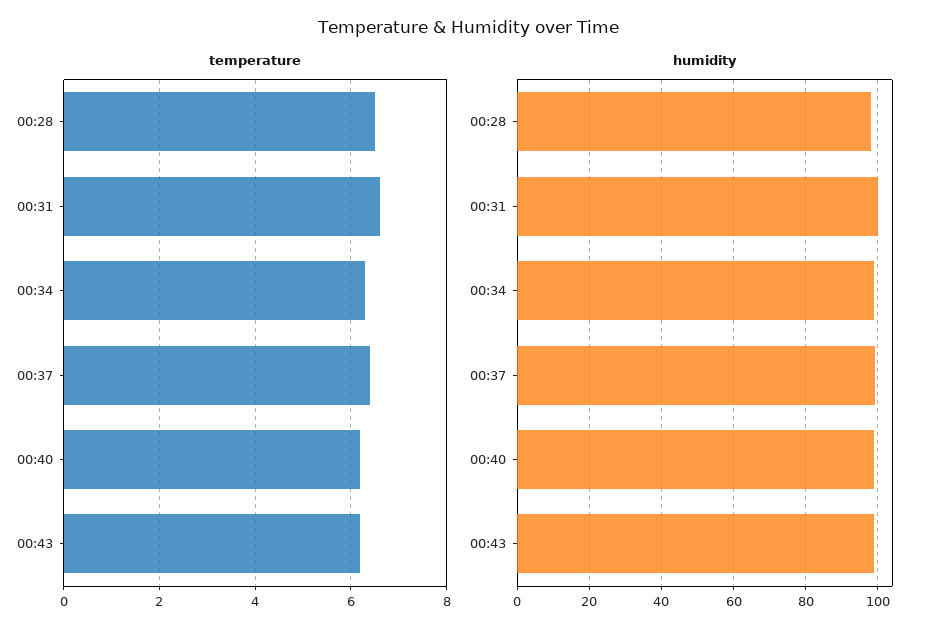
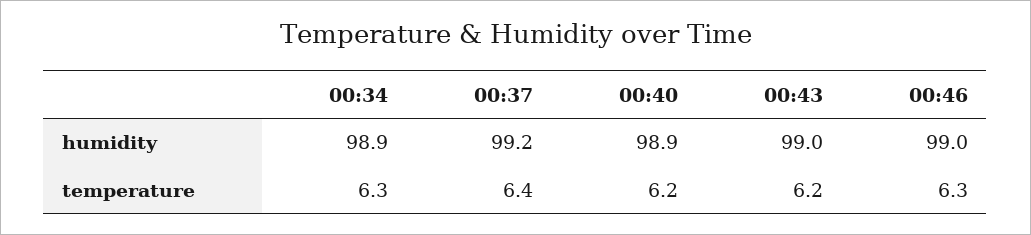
temperature, 00:28: 6.5 -> none
temperature, 00:31: 6.5 -> none
humidity, 00:28: 98 -> none
humidity, 00:31: 100 -> none
humidity, 00:46: none -> 99
temperature, 00:46: none -> 6.3

